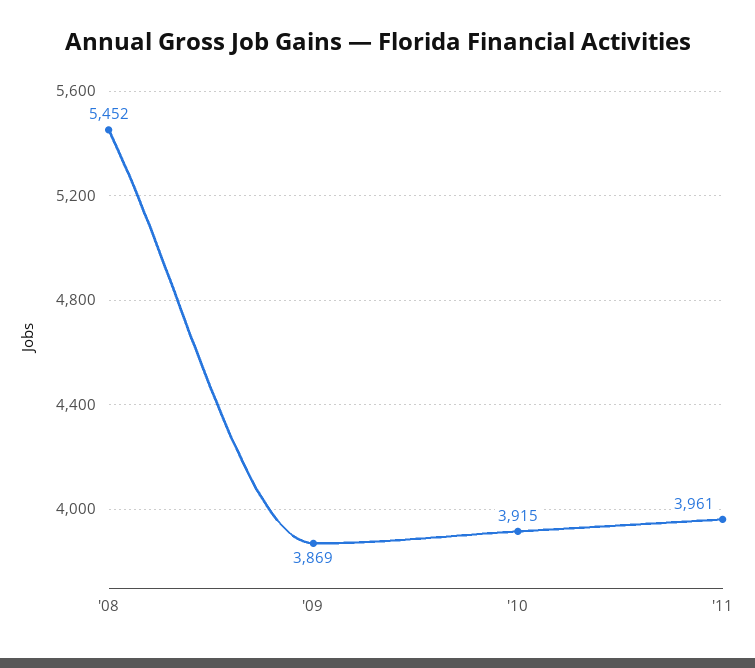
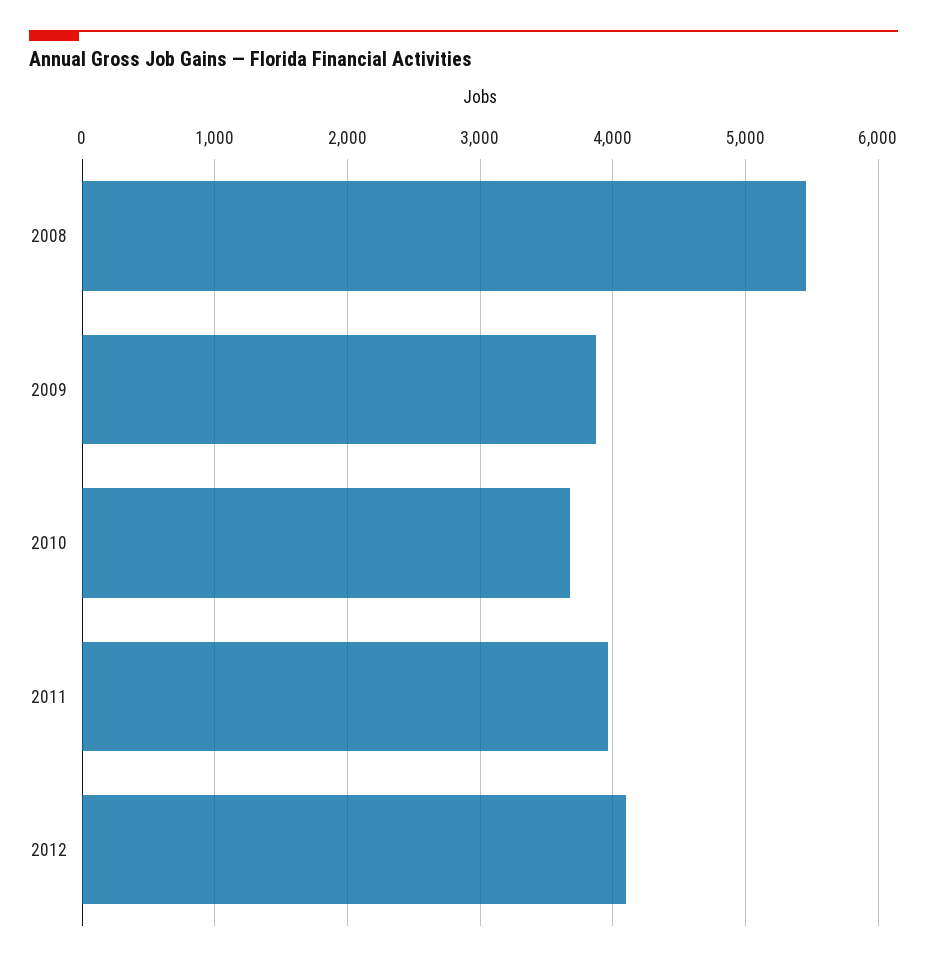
'10: 3915 -> 3700
2012: none -> 4100

